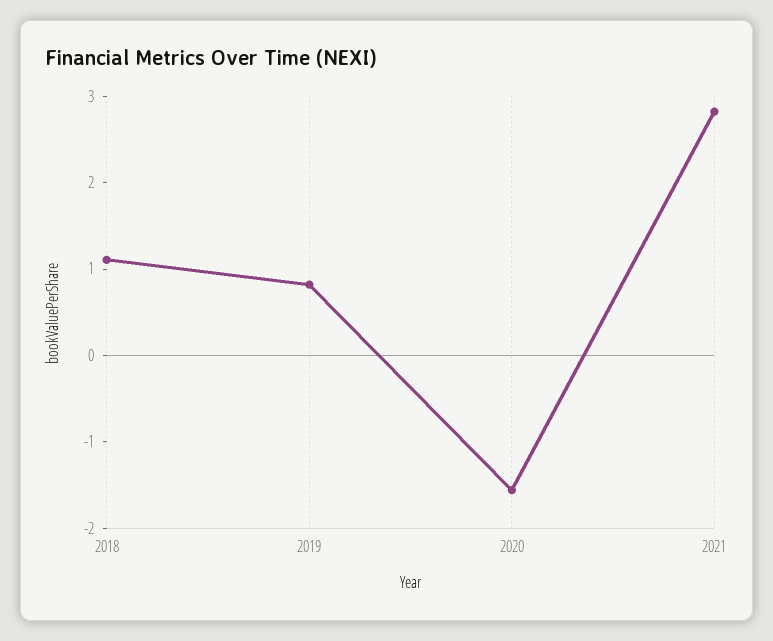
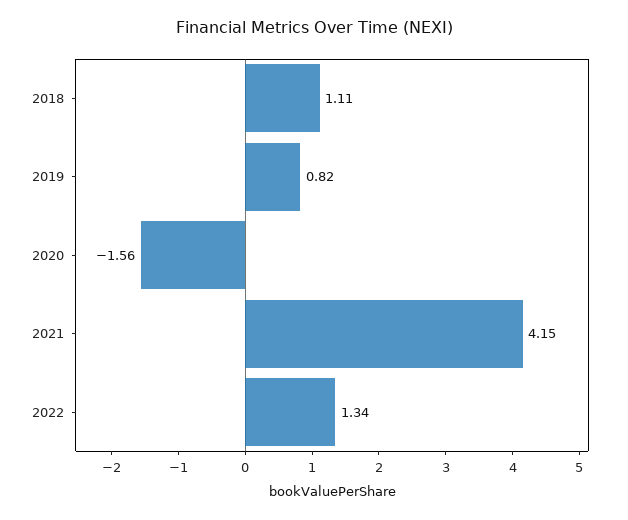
2021: 2.8 -> 4.15
2022: none -> 1.34

